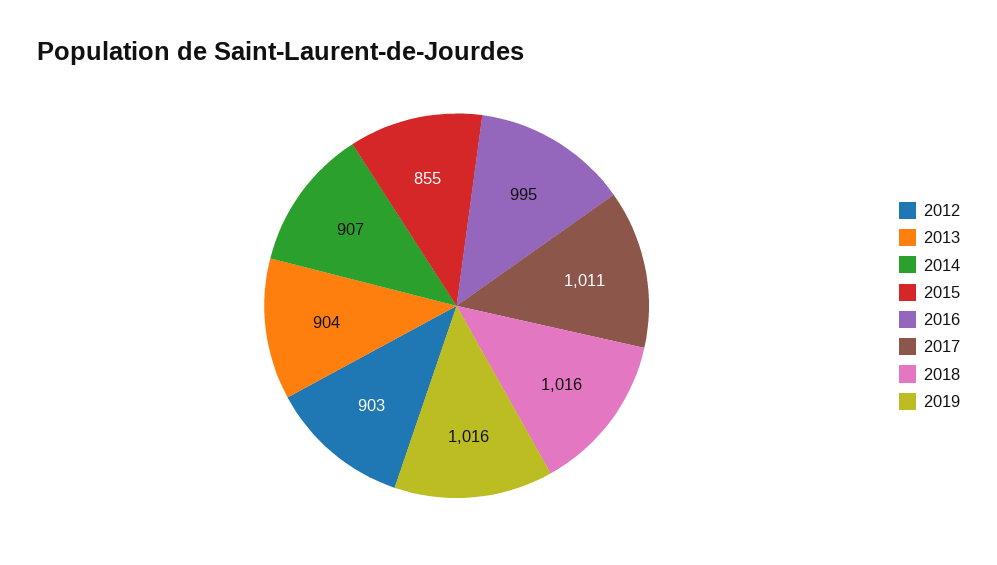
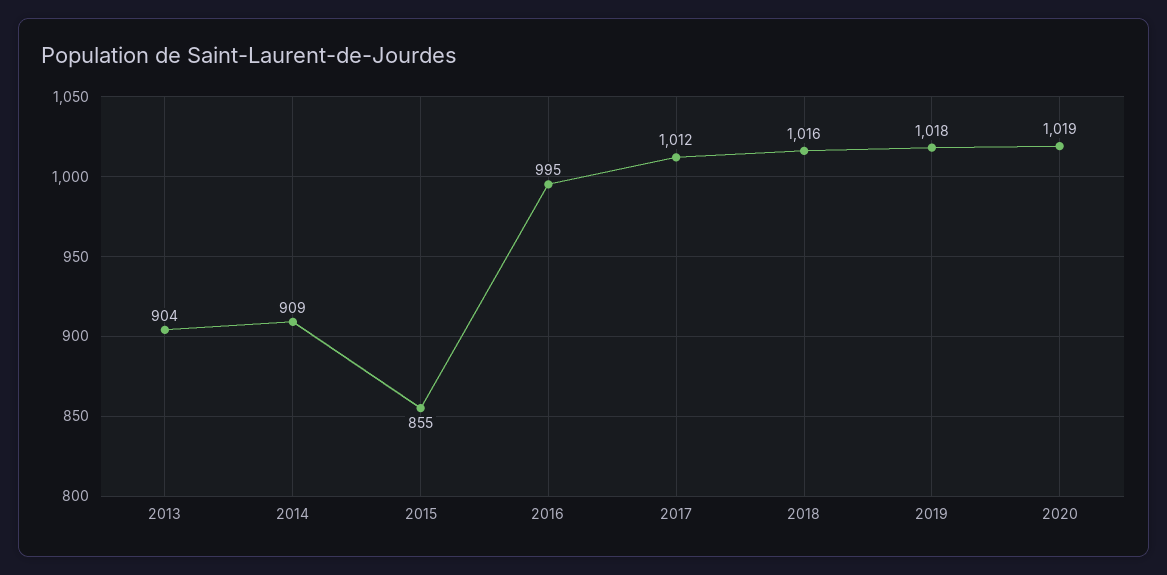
2012: 903 -> none
2014: 907 -> 909
2017: 1011 -> 1012
2019: 1016 -> 1018
2020: none -> 1019

